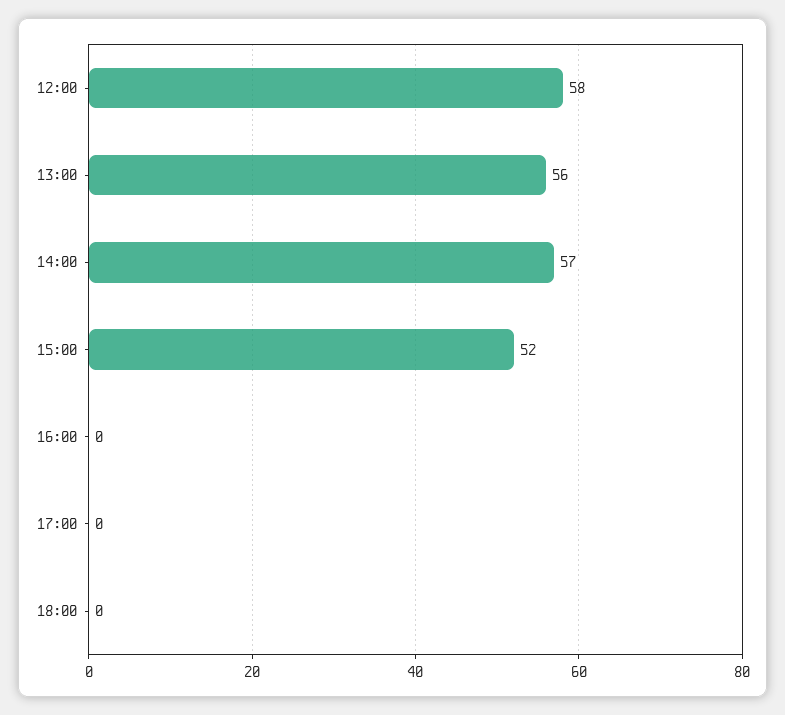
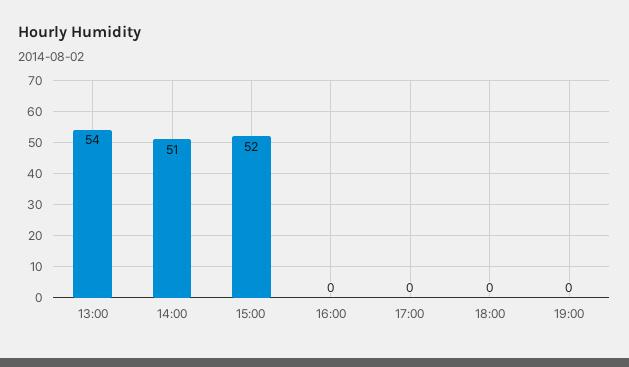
12:00: 58 -> none
13:00: 56 -> 54
14:00: 57 -> 51
19:00: none -> 0

